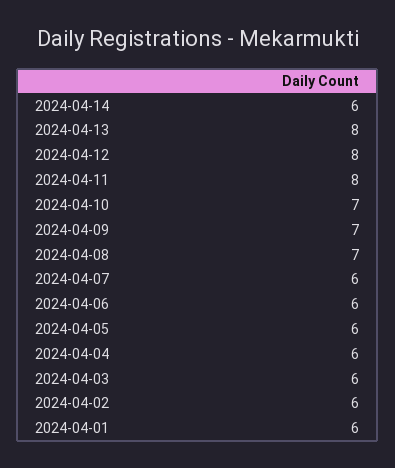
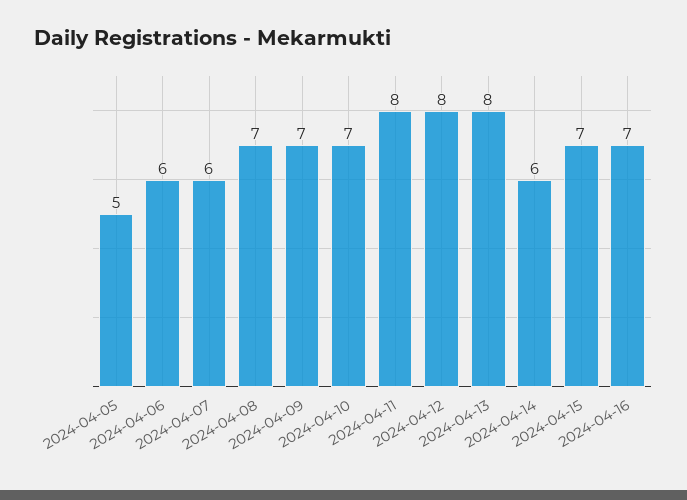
2024-04-05: 6 -> 5
2024-04-04: 6 -> none
2024-04-03: 6 -> none
2024-04-02: 6 -> none
2024-04-01: 6 -> none
2024-04-15: none -> 7
2024-04-16: none -> 7

